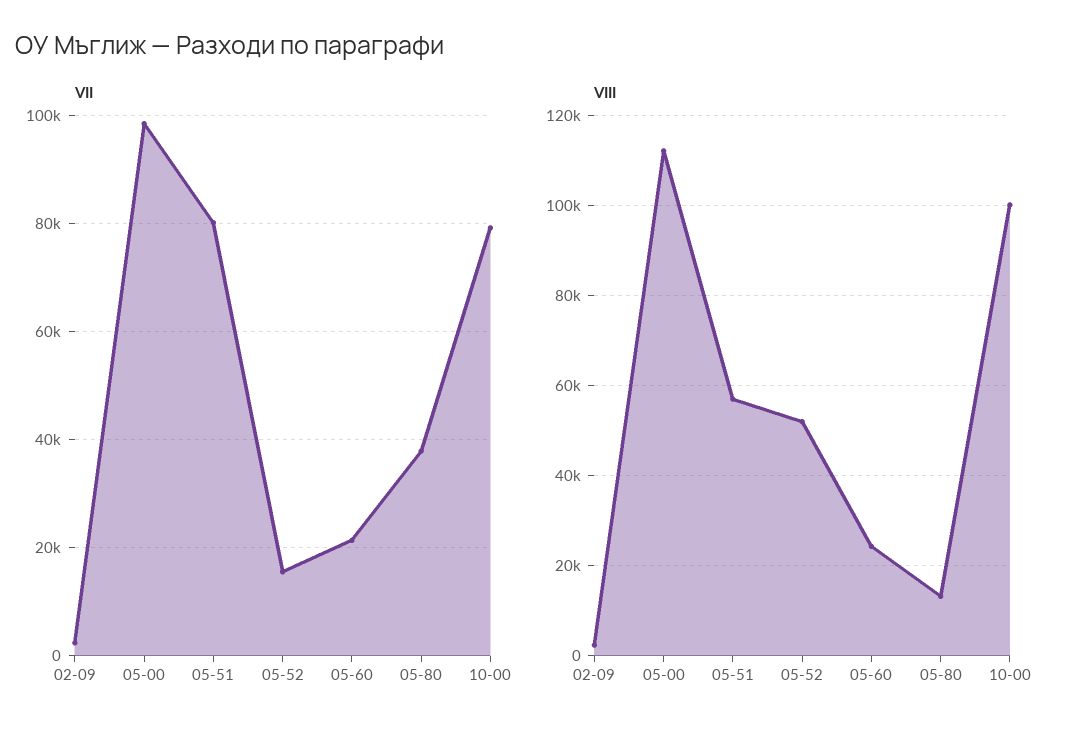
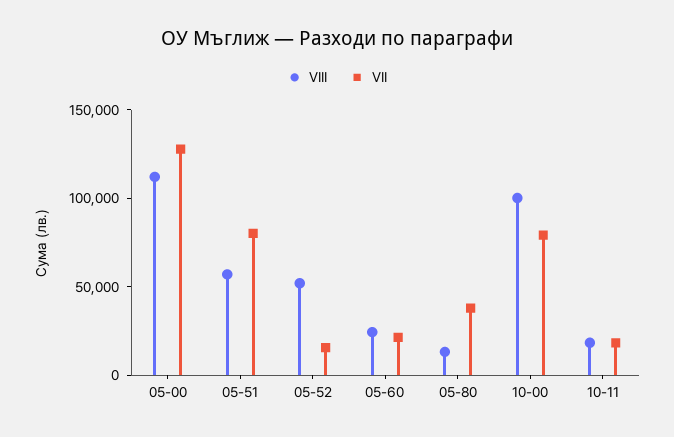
VІI, 02-09: 2000 -> none
VІI, 05-00: 98000 -> 130000
VІІІ, 02-09: 2000 -> none
VІІІ, 10-11: none -> 20000
VІI, 10-11: none -> 20000

